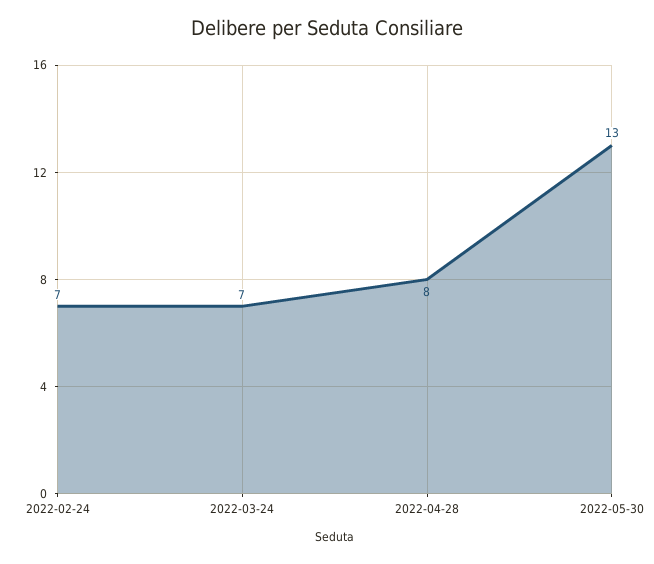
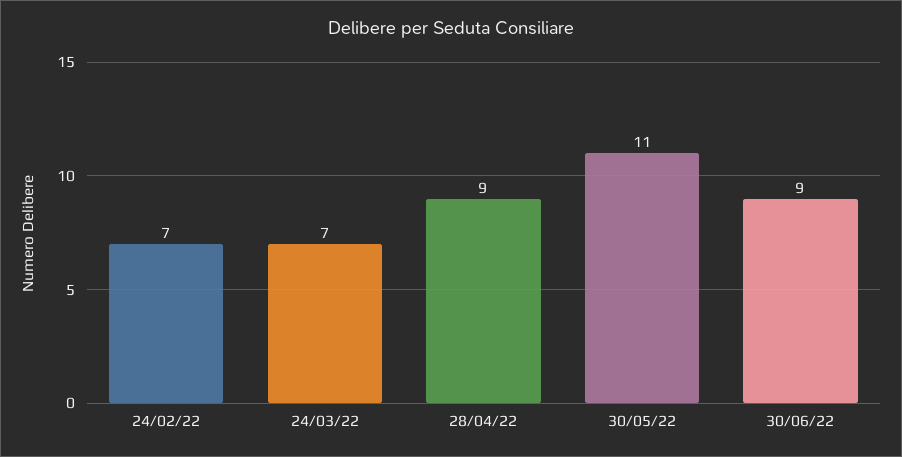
2022-04-28: 8 -> 9
2022-05-30: 13 -> 11
30/06/22: none -> 9

